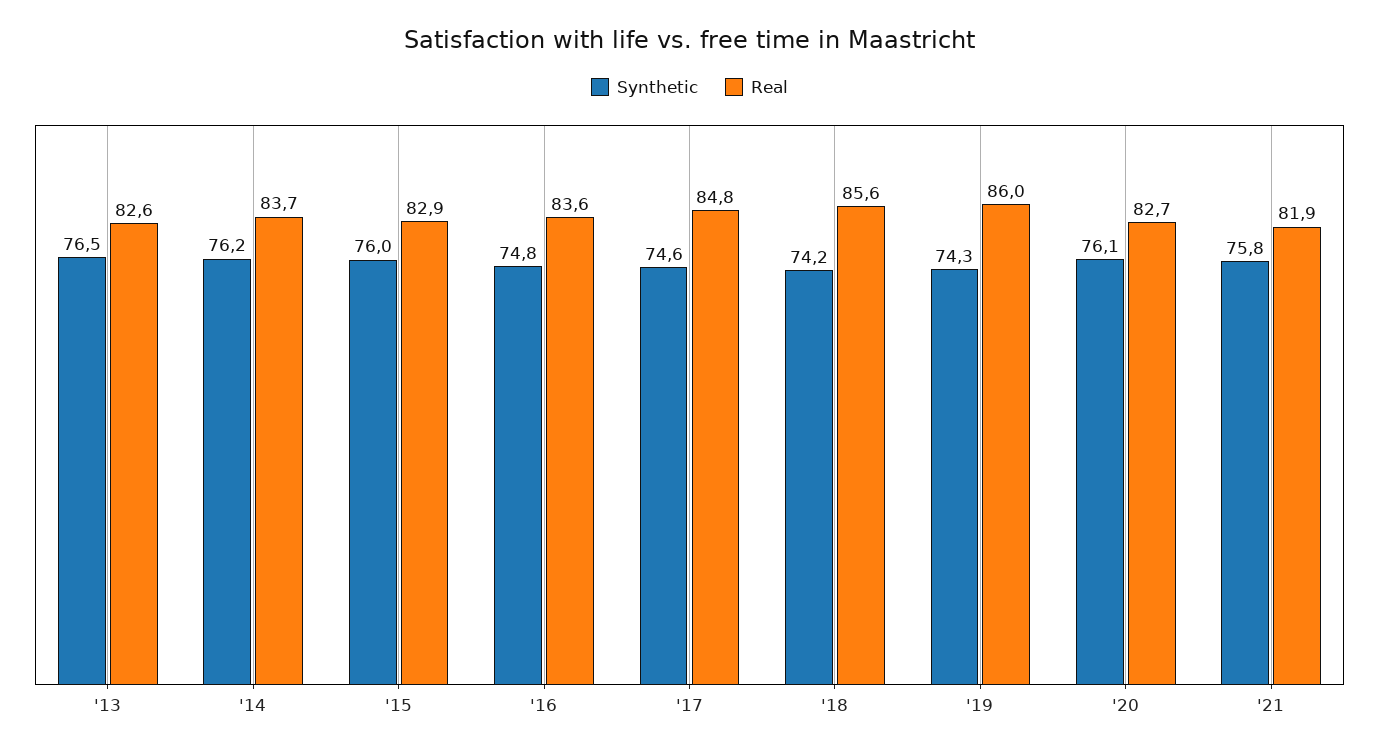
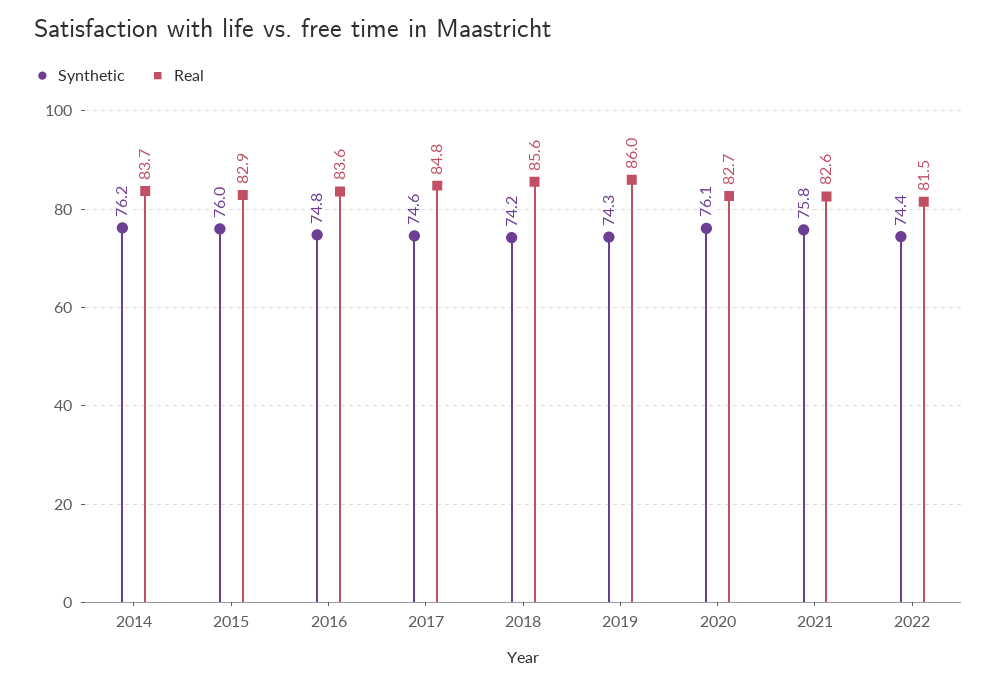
Synthetic, '13: 76.5 -> none
Real, '13: 82.6 -> none
Real, '21: 81.9 -> 82.6
Synthetic, 2022: none -> 74.4
Real, 2022: none -> 81.5

